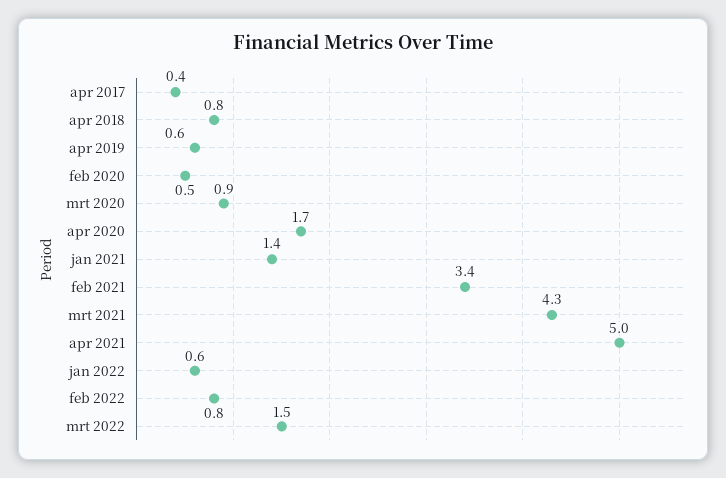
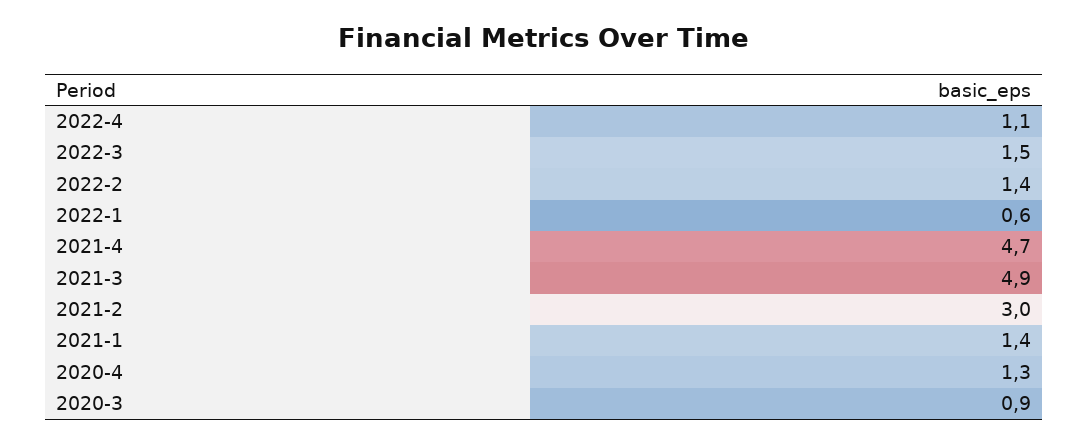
apr 2017: 0.4 -> none
apr 2018: 0.8 -> none
apr 2019: 0.6 -> none
feb 2020: 0.5 -> none
apr 2020: 1.7 -> 1.3
feb 2021: 3.4 -> 3
mrt 2021: 4.3 -> 4.9
apr 2021: 5 -> 4.7
feb 2022: 0.8 -> 1.4
2022-4: none -> 1.1

